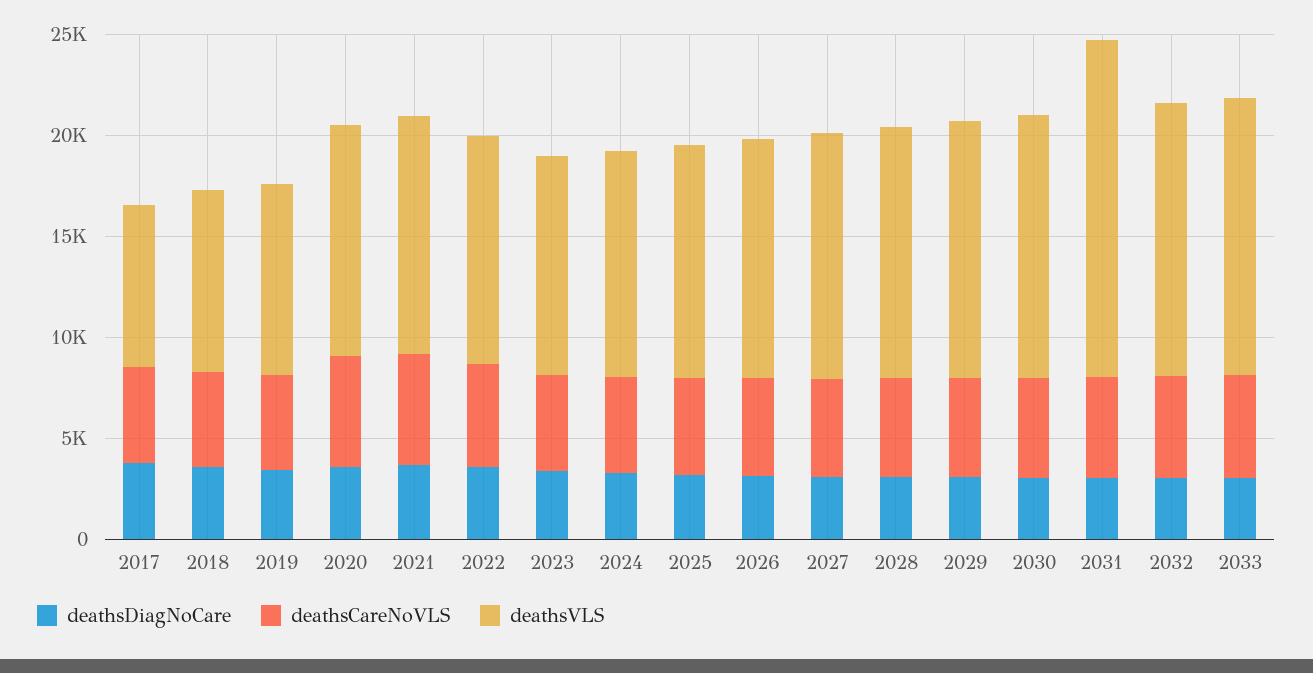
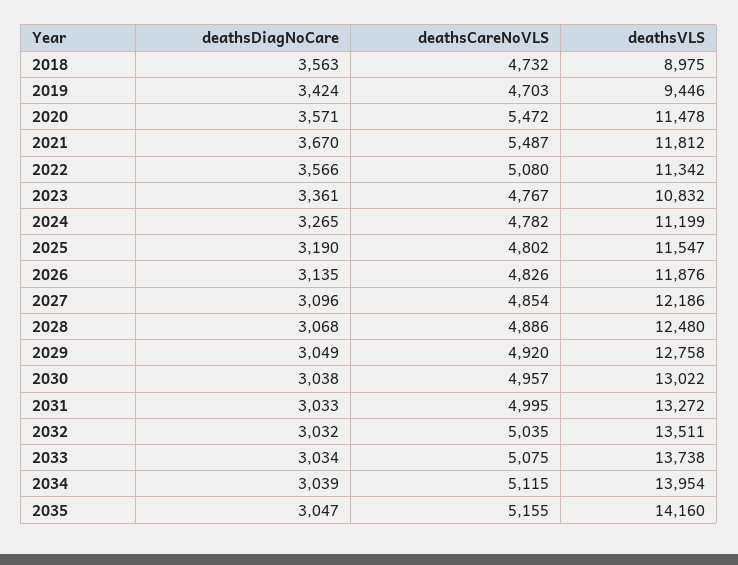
deathsDiagNoCare, 2017: 4000 -> none
deathsCareNoVLS, 2017: 5000 -> none
deathsVLS, 2017: 8000 -> none
deathsVLS, 2031: 17000 -> 13272
deathsDiagNoCare, 2034: none -> 3039
deathsCareNoVLS, 2034: none -> 5115
deathsVLS, 2034: none -> 13954
deathsDiagNoCare, 2035: none -> 3047
deathsCareNoVLS, 2035: none -> 5155
deathsVLS, 2035: none -> 14160

